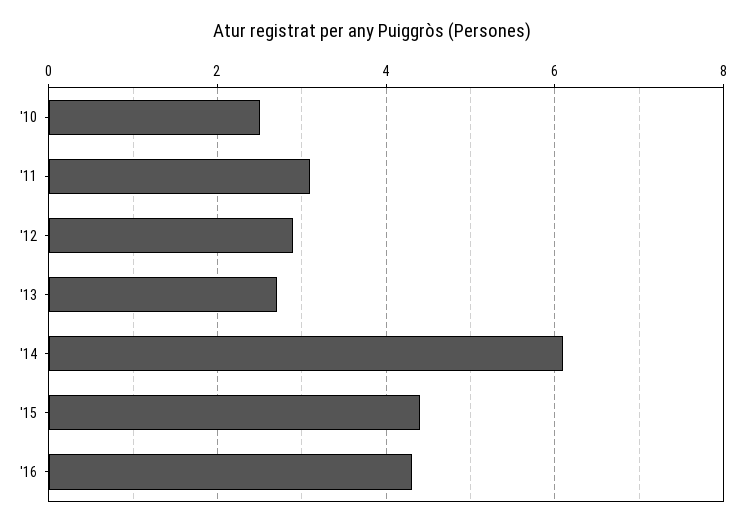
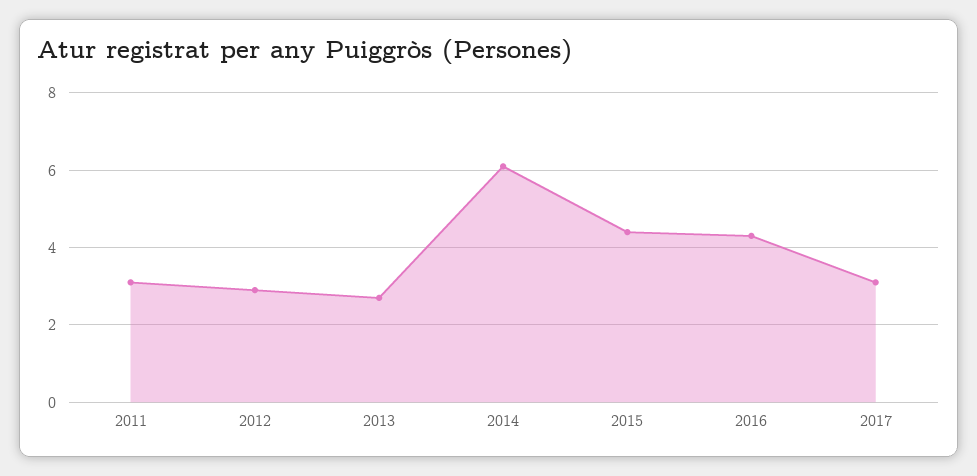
'10: 2.5 -> none
2017: none -> 3

